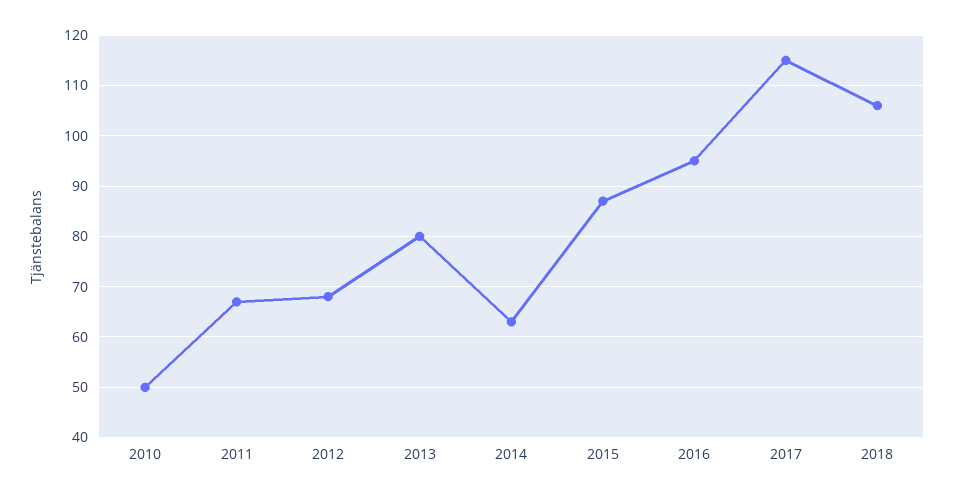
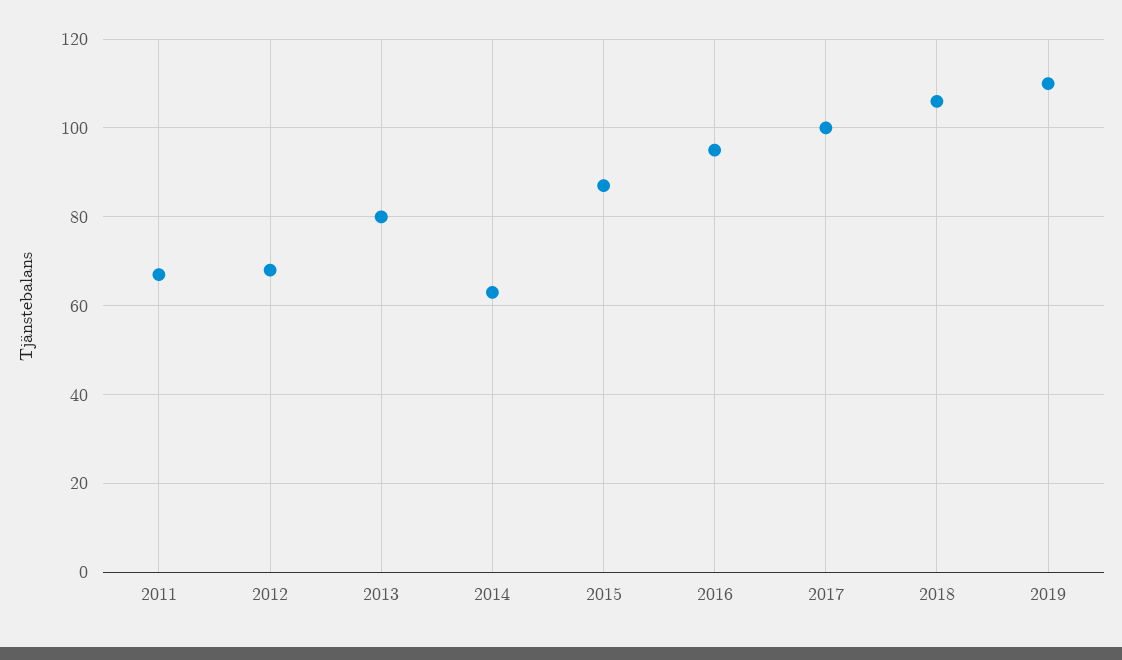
2010: 50 -> none
2017: 115 -> 100
2019: none -> 110

